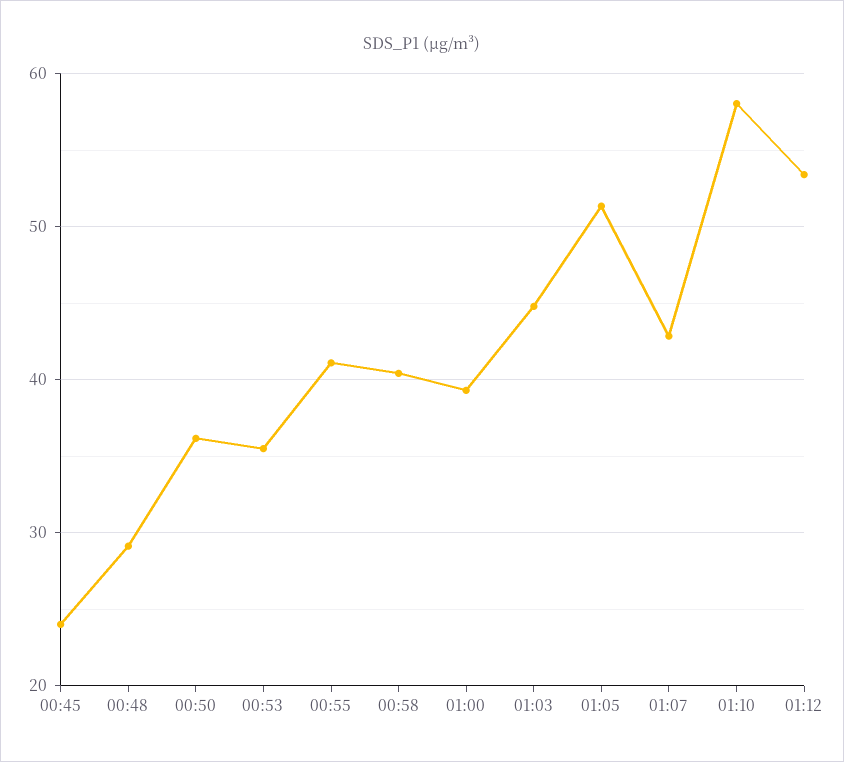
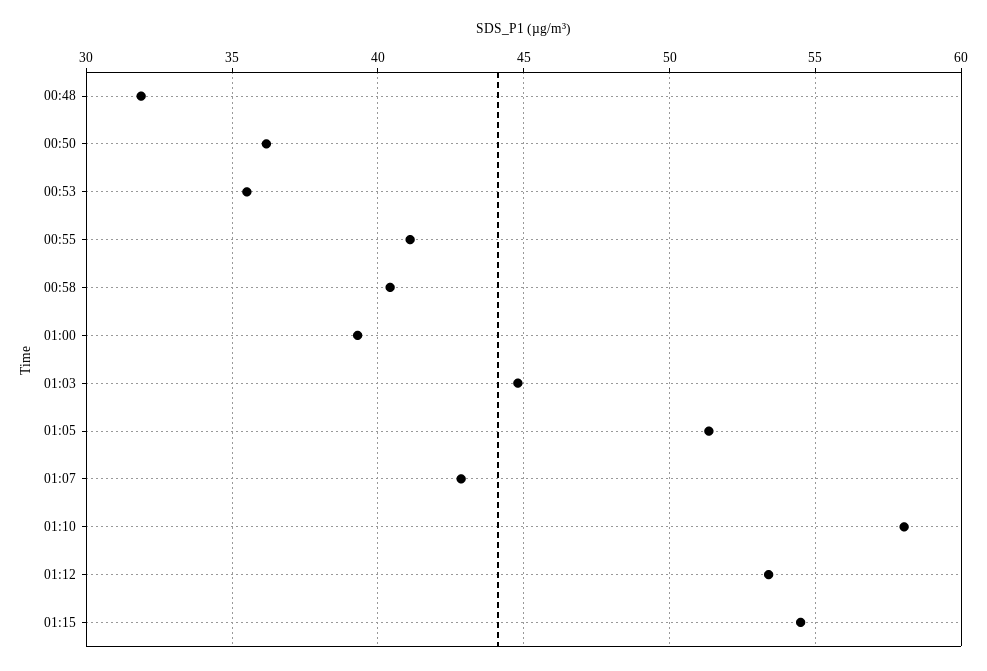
00:45: 24 -> none
00:48: 29 -> 32
01:15: none -> 54.5

